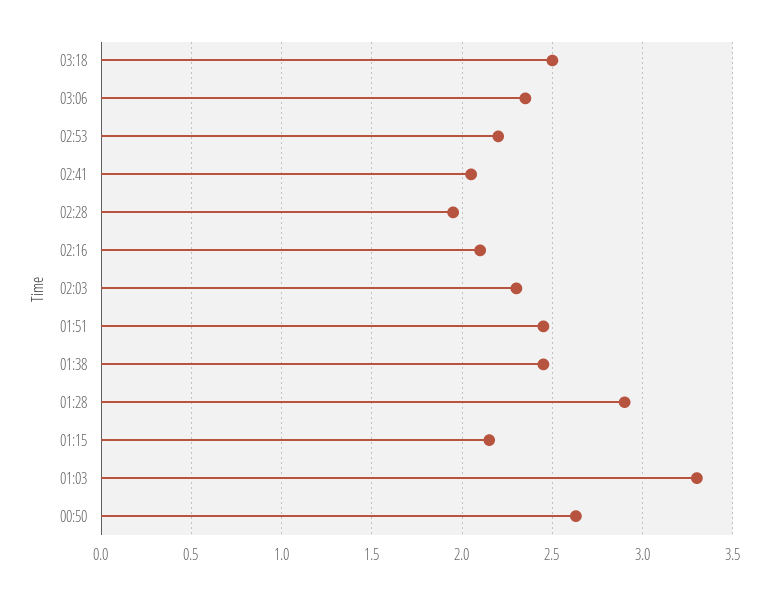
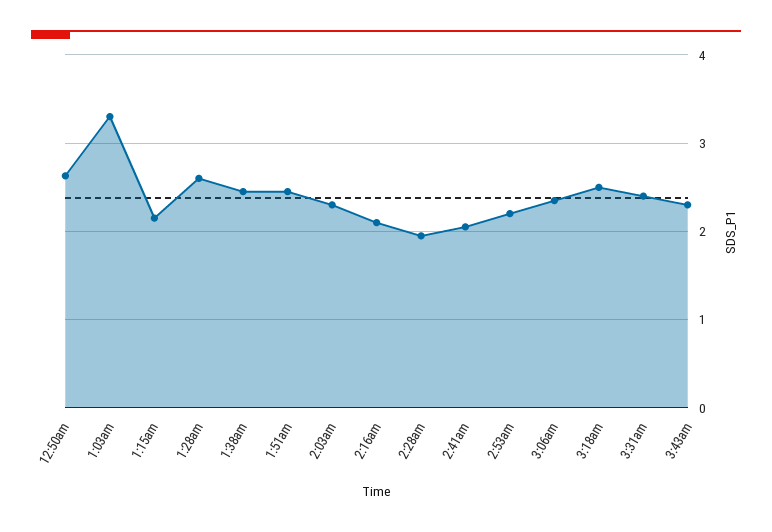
01:28: 2.9 -> 2.6
3:31am: none -> 2.4
3:43am: none -> 2.3

